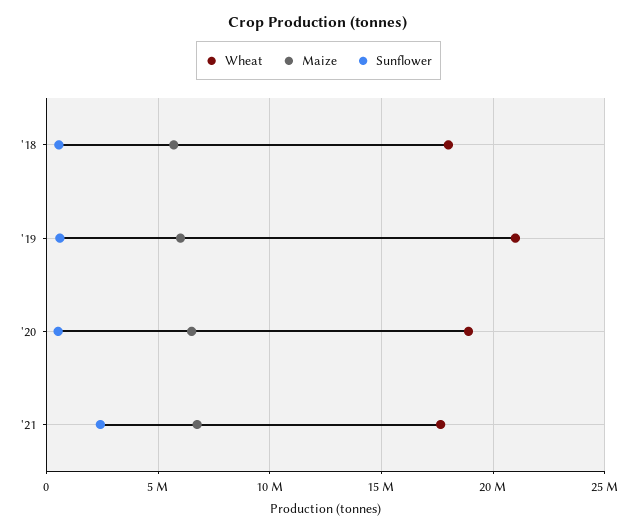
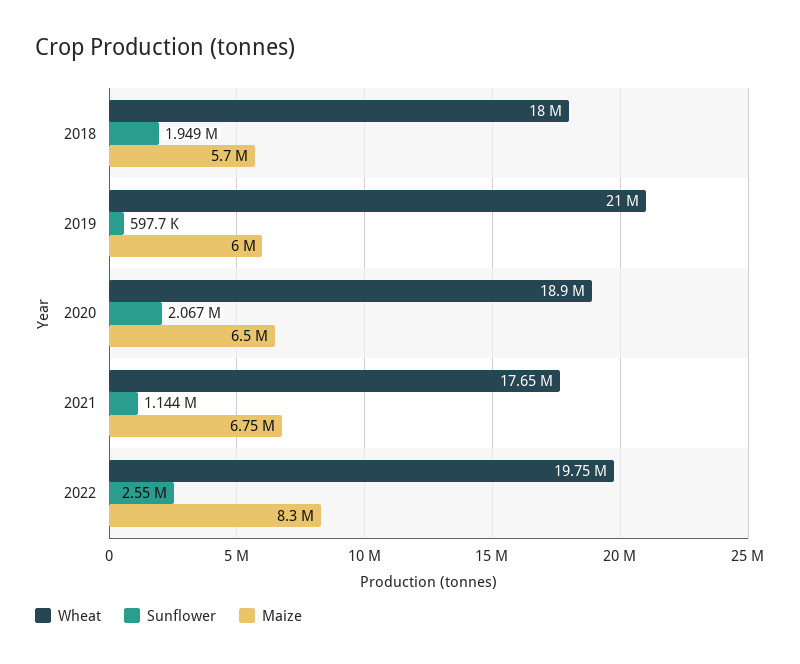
Sunflower, '18: 500000 -> 1949000
Sunflower, '20: 500000 -> 2067000
Sunflower, '21: 2500000 -> 1144000
Wheat, 2022: none -> 19750000
Sunflower, 2022: none -> 2550000
Maize, 2022: none -> 8300000

